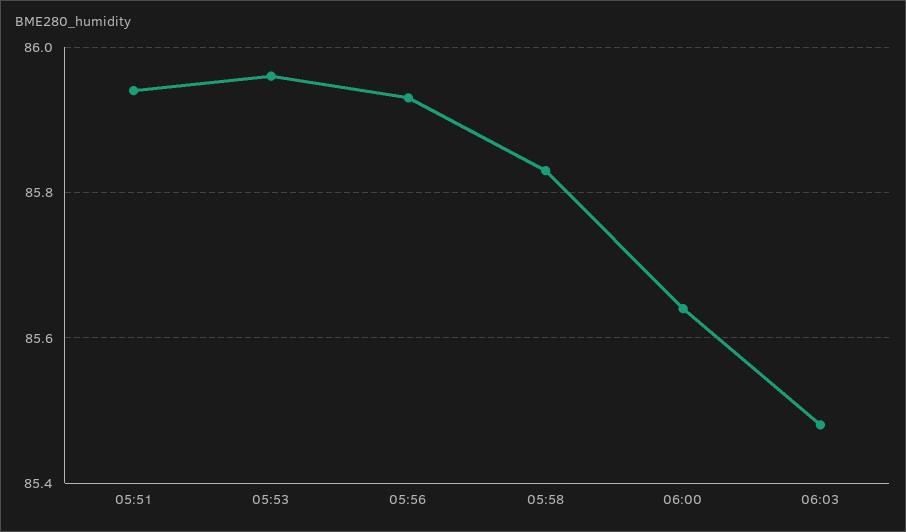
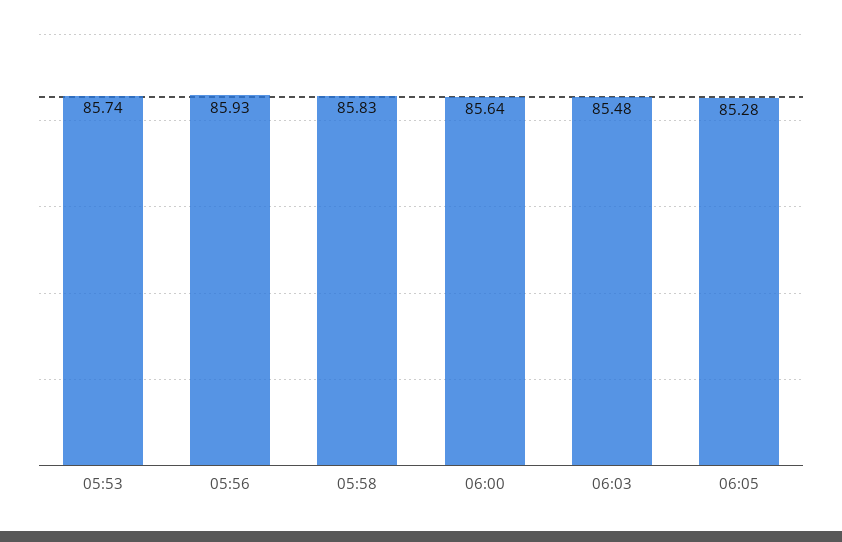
05:51: 85.95 -> none
05:53: 85.95 -> 85.74
06:05: none -> 85.28

